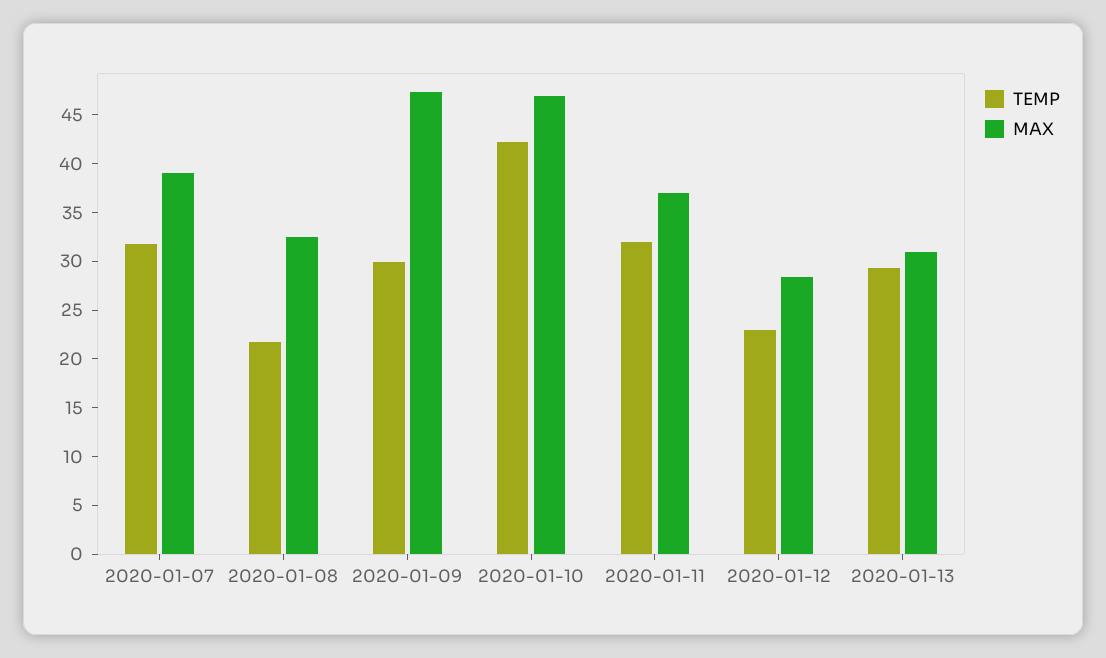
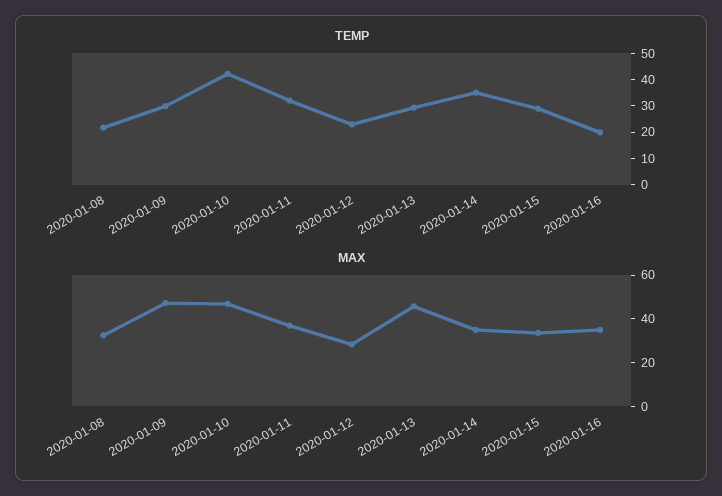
TEMP, 2020-01-07: 32 -> none
MAX, 2020-01-07: 39 -> none
MAX, 2020-01-13: 31 -> 45
TEMP, 2020-01-14: none -> 35
TEMP, 2020-01-15: none -> 30
TEMP, 2020-01-16: none -> 20
MAX, 2020-01-14: none -> 35
MAX, 2020-01-15: none -> 35
MAX, 2020-01-16: none -> 35

